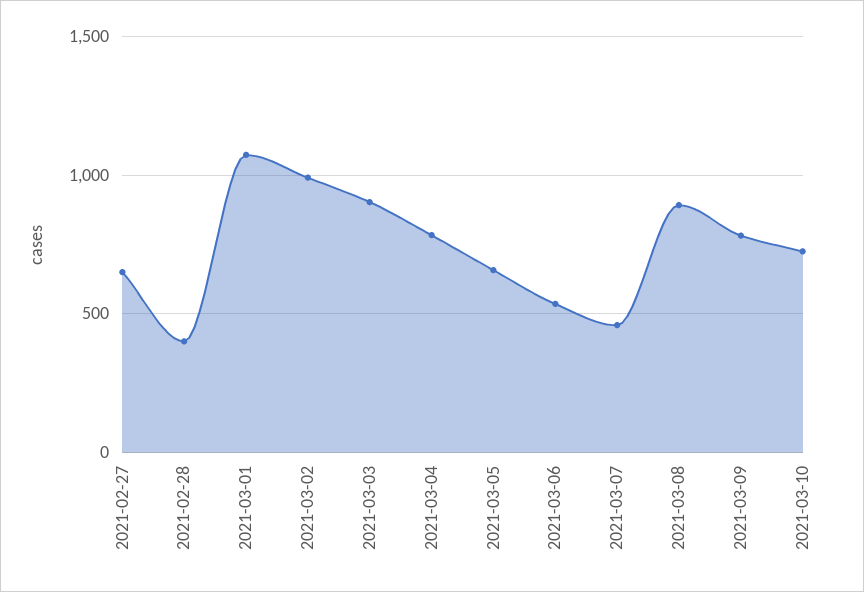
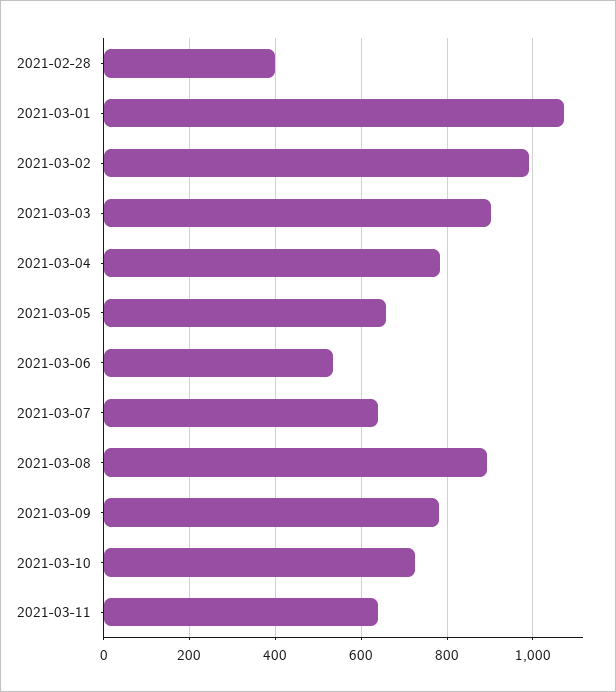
2021-02-27: 650 -> none
2021-03-07: 450 -> 640
2021-03-11: none -> 640

